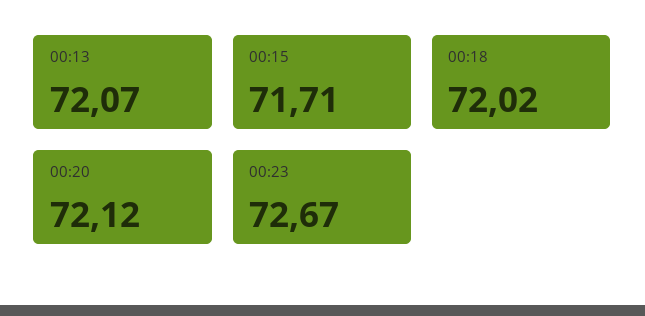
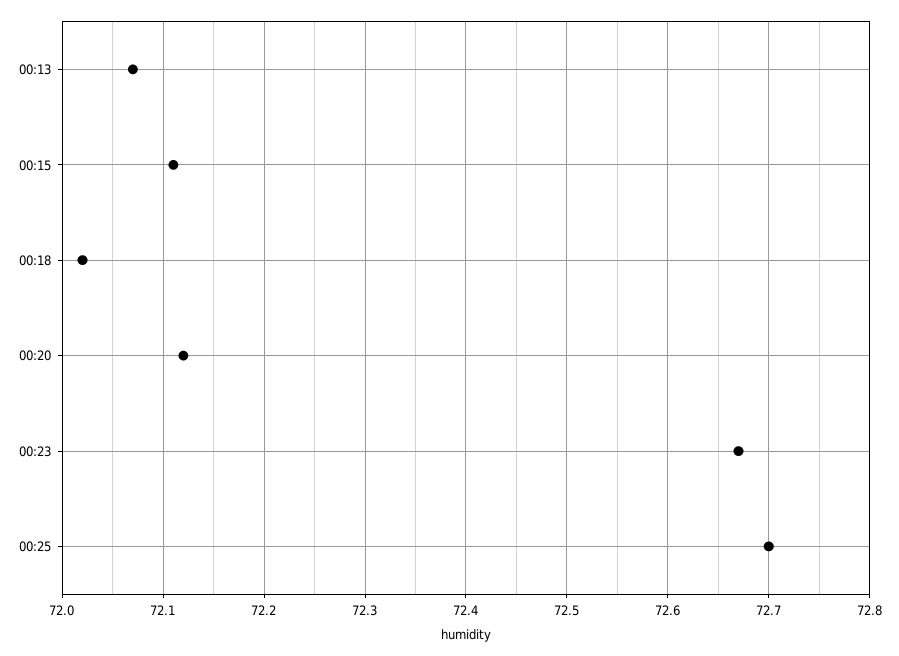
00:15: 71.71 -> 72.11
00:25: none -> 72.7

